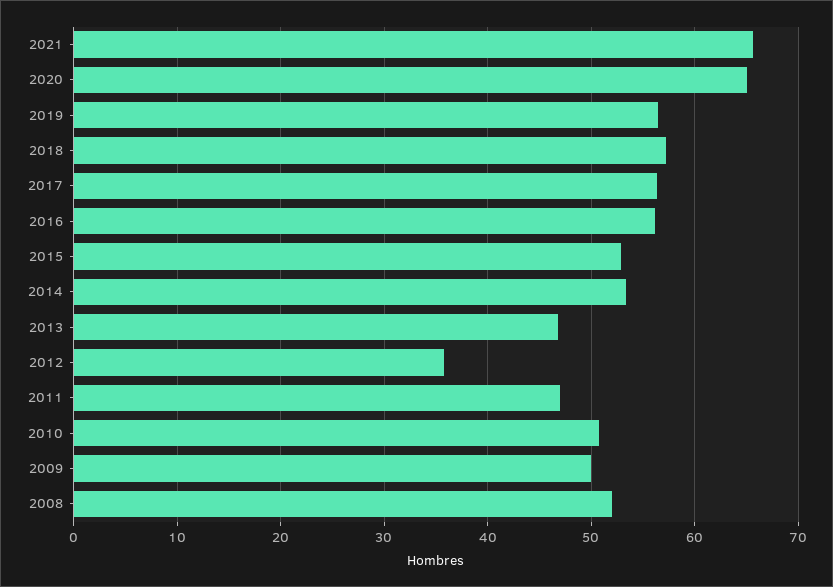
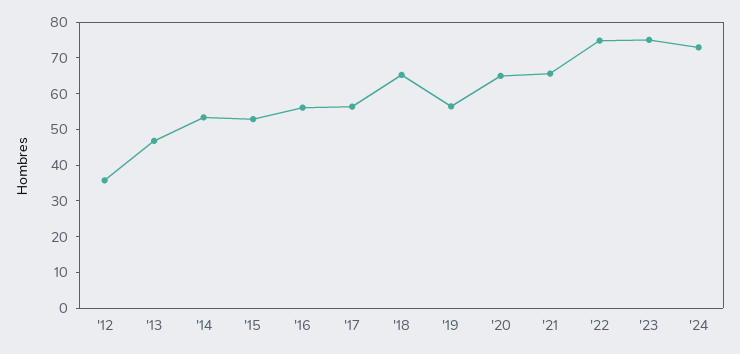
2018: 57 -> 65
2011: 47 -> none
2010: 51 -> none
2009: 50 -> none
2008: 52 -> none
'22: none -> 75
'23: none -> 75
'24: none -> 72.5

